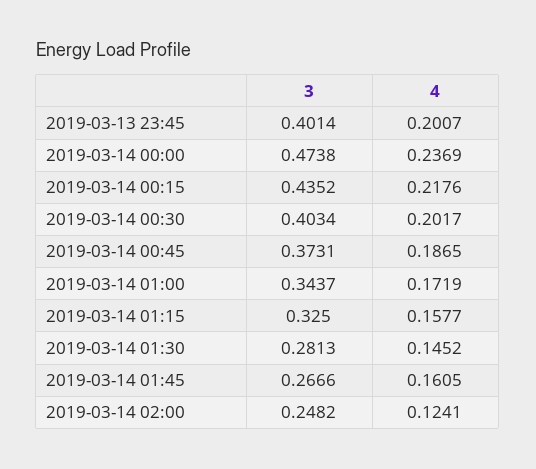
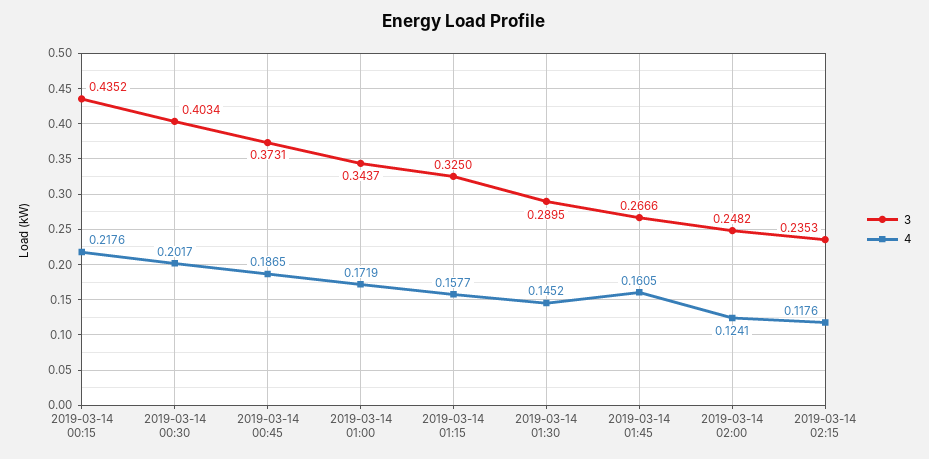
3, 2019-03-13 23:45: 0.4014 -> none
4, 2019-03-13 23:45: 0.2007 -> none
3, 2019-03-14 00:00: 0.4738 -> none
4, 2019-03-14 00:00: 0.2369 -> none
3, 2019-03-14 01:30: 0.2813 -> 0.2895
3, 2019-03-14 02:15: none -> 0.2353
4, 2019-03-14 02:15: none -> 0.1176

